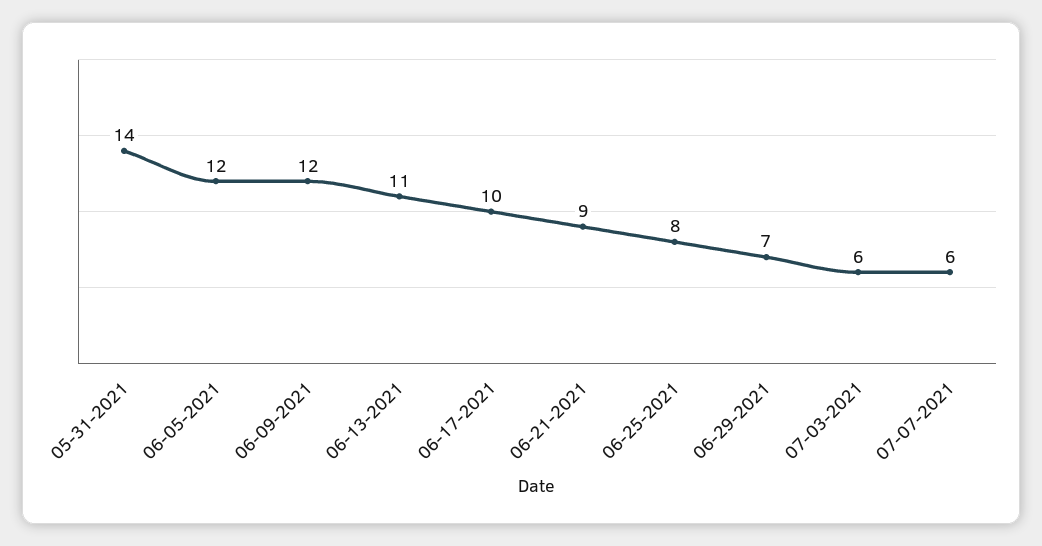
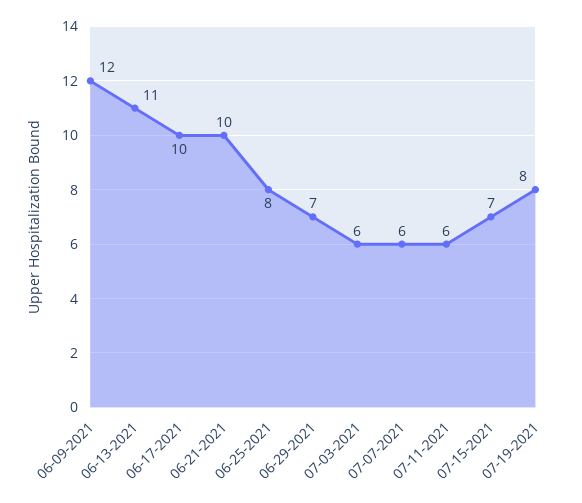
05-31-2021: 14 -> none
06-05-2021: 12 -> none
06-21-2021: 9 -> 10
07-11-2021: none -> 6
07-15-2021: none -> 7
07-19-2021: none -> 8

